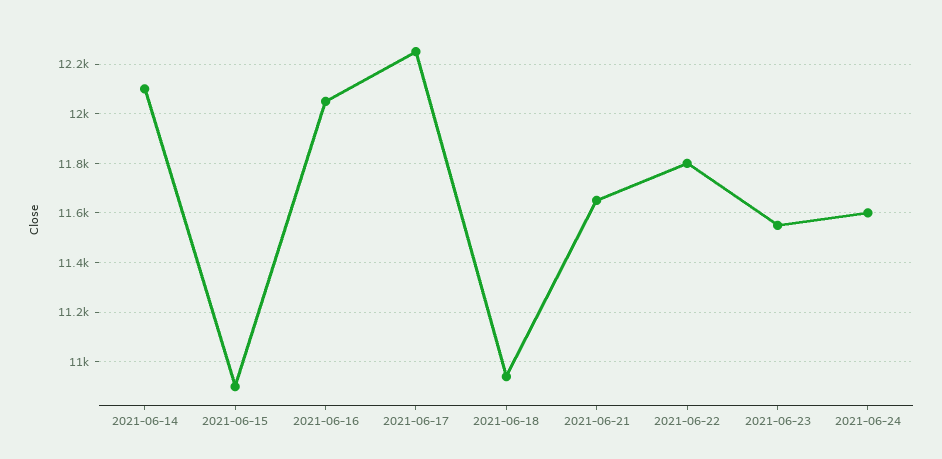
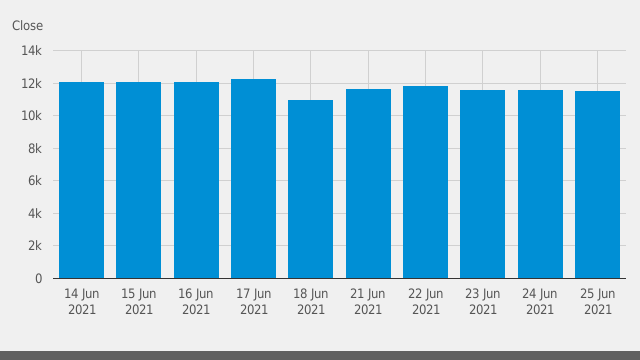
2021-06-15: 10900 -> 12000
25 Jun 2021: none -> 11500

